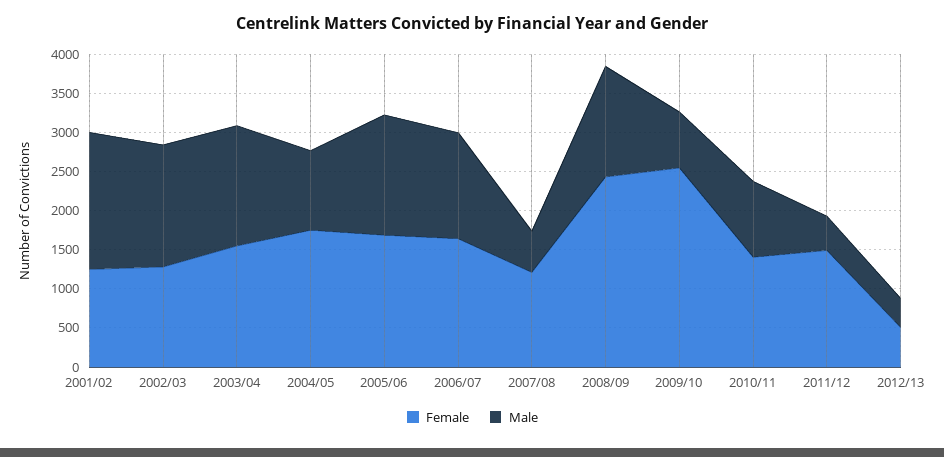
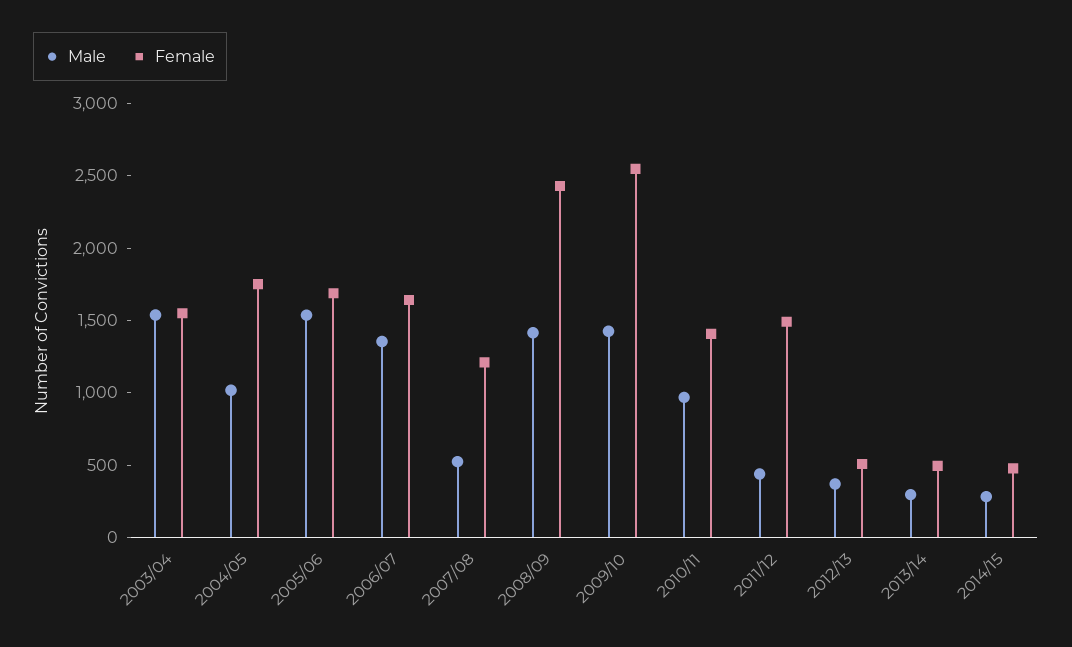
Female, 2001/02: 1250 -> none
Male, 2001/02: 1750 -> none
Female, 2002/03: 1250 -> none
Male, 2002/03: 1500 -> none
Male, 2009/10: 750 -> 1400
Male, 2013/14: none -> 300
Female, 2013/14: none -> 500
Male, 2014/15: none -> 300
Female, 2014/15: none -> 500

